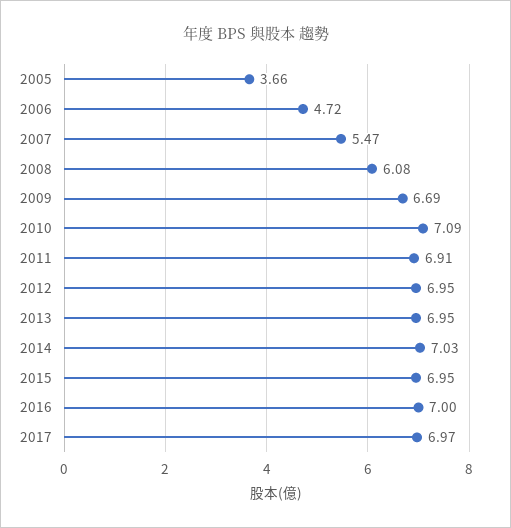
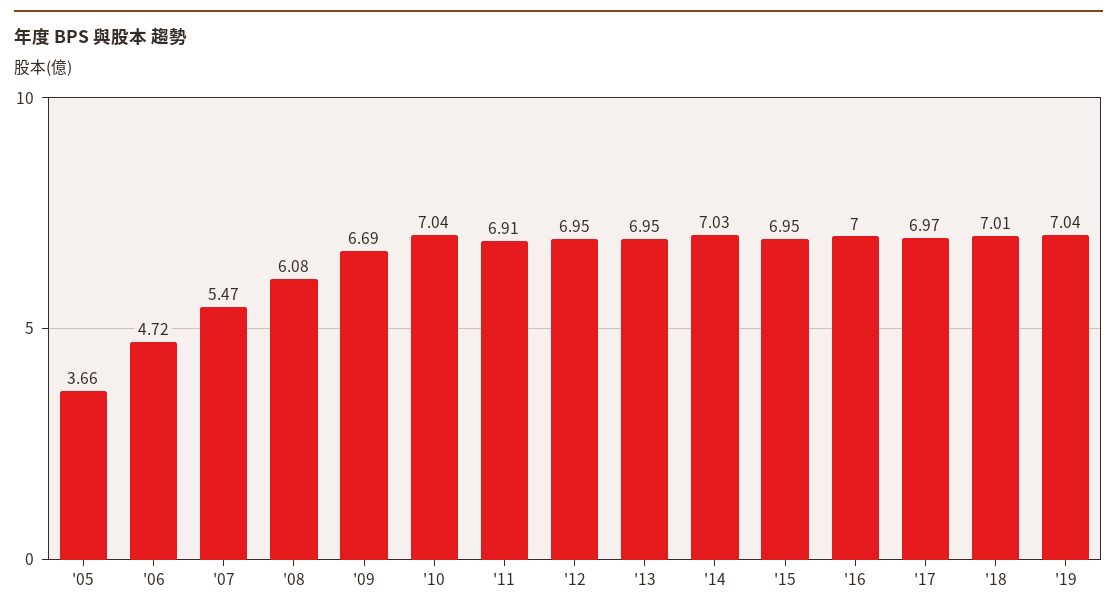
2010: 7.09 -> 7.04
'18: none -> 7.01
'19: none -> 7.04

